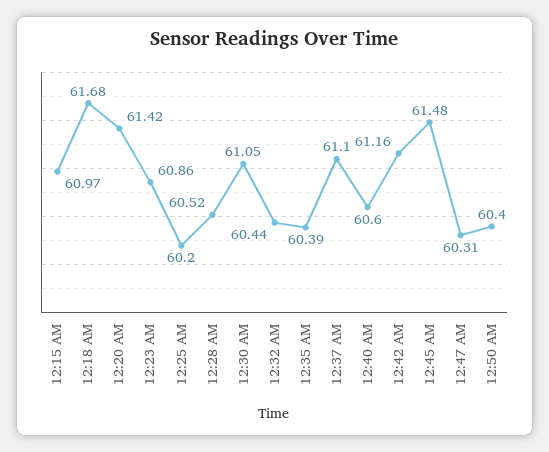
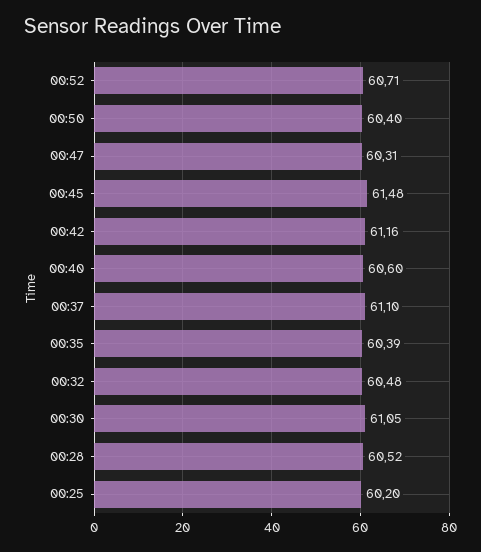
12:15 AM: 60.97 -> none
12:18 AM: 61.68 -> none
12:20 AM: 61.42 -> none
12:23 AM: 60.86 -> none
12:32 AM: 60.44 -> 60.48
00:52: none -> 60.71

